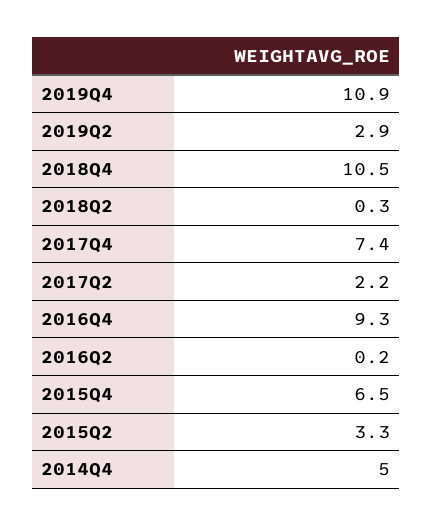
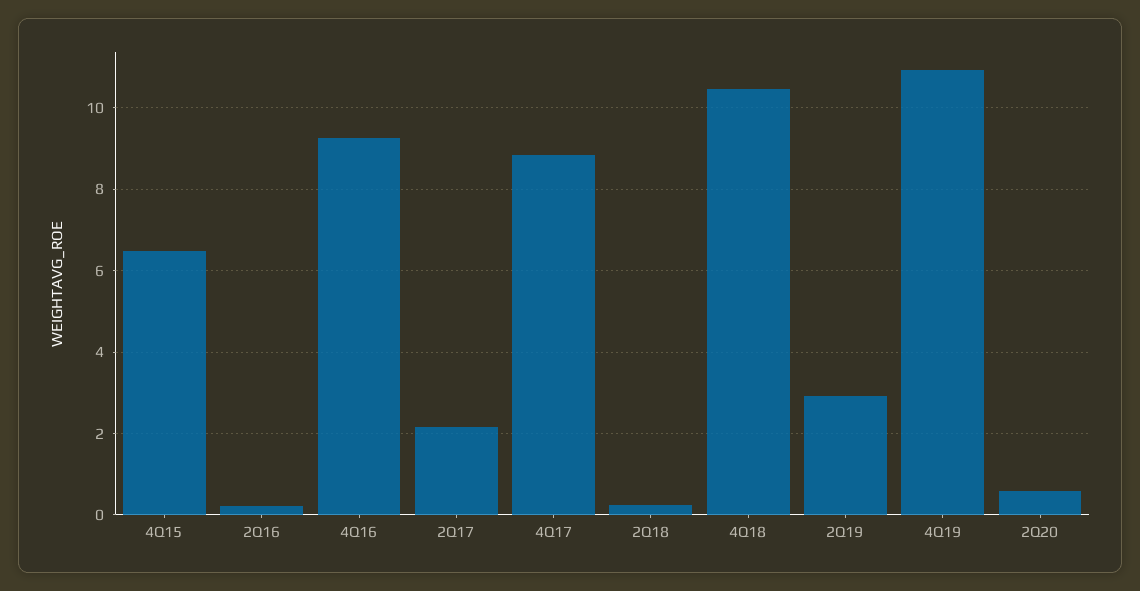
2017Q4: 7.4 -> 8.8
2015Q2: 3.3 -> none
2014Q4: 5 -> none
2Q20: none -> 0.6

